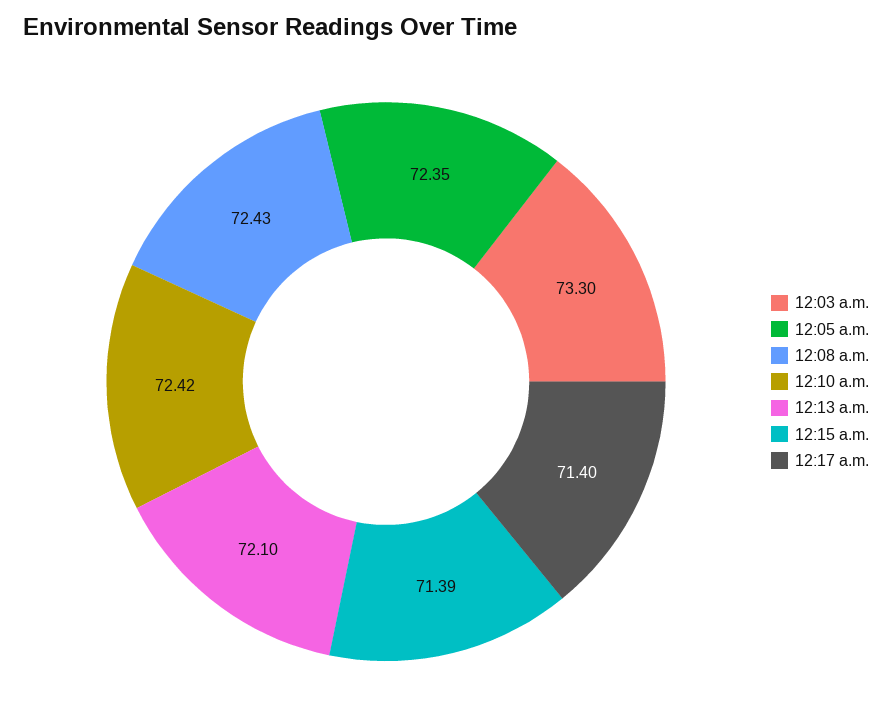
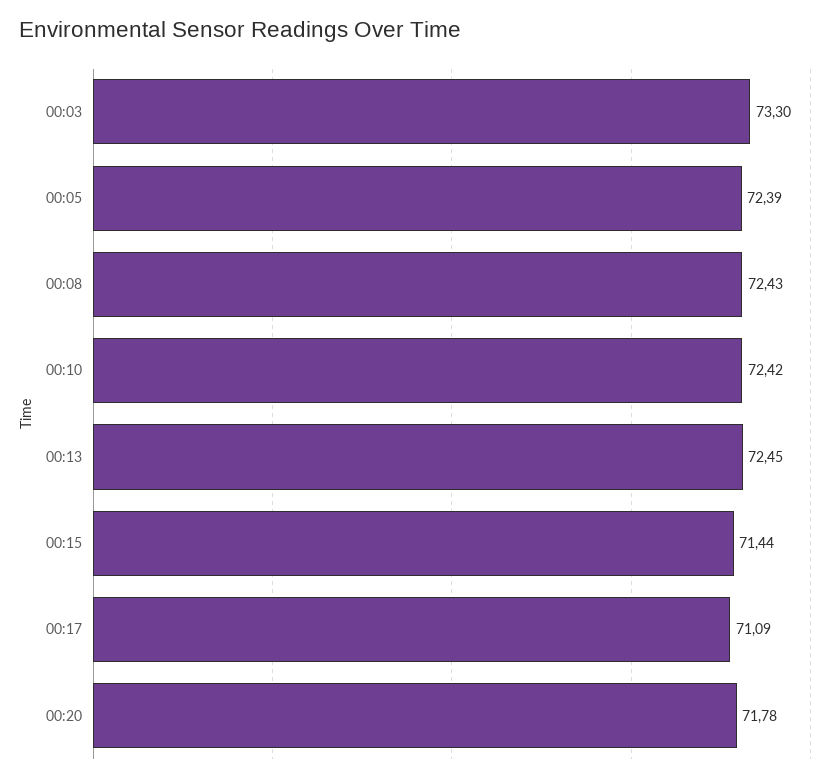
12:05 a.m.: 72.35 -> 72.39
12:13 a.m.: 72.1 -> 72.45
12:15 a.m.: 71.39 -> 71.44
12:17 a.m.: 71.4 -> 71.09
00:20: none -> 71.78

